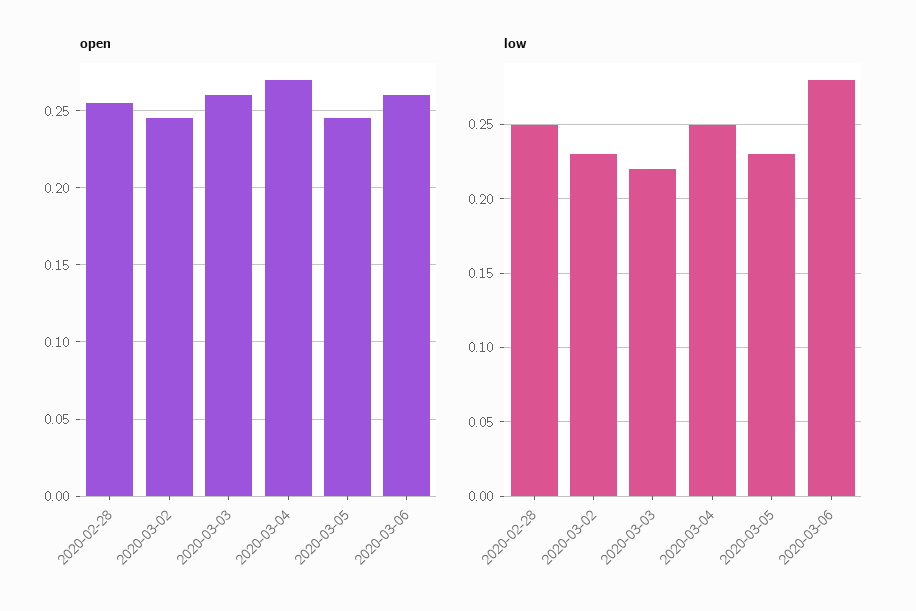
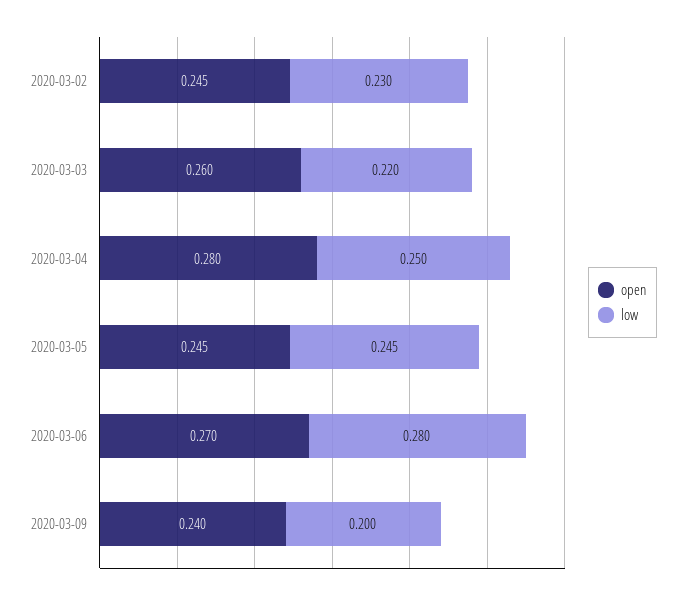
open, 2020-02-28: 0.255 -> none
open, 2020-03-04: 0.27 -> 0.28
open, 2020-03-06: 0.26 -> 0.27
low, 2020-02-28: 0.25 -> none
low, 2020-03-05: 0.23 -> 0.245
open, 2020-03-09: none -> 0.24
low, 2020-03-09: none -> 0.2

